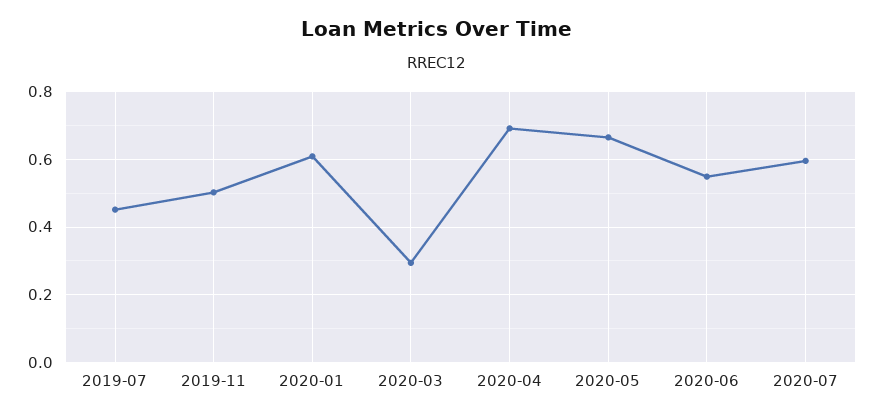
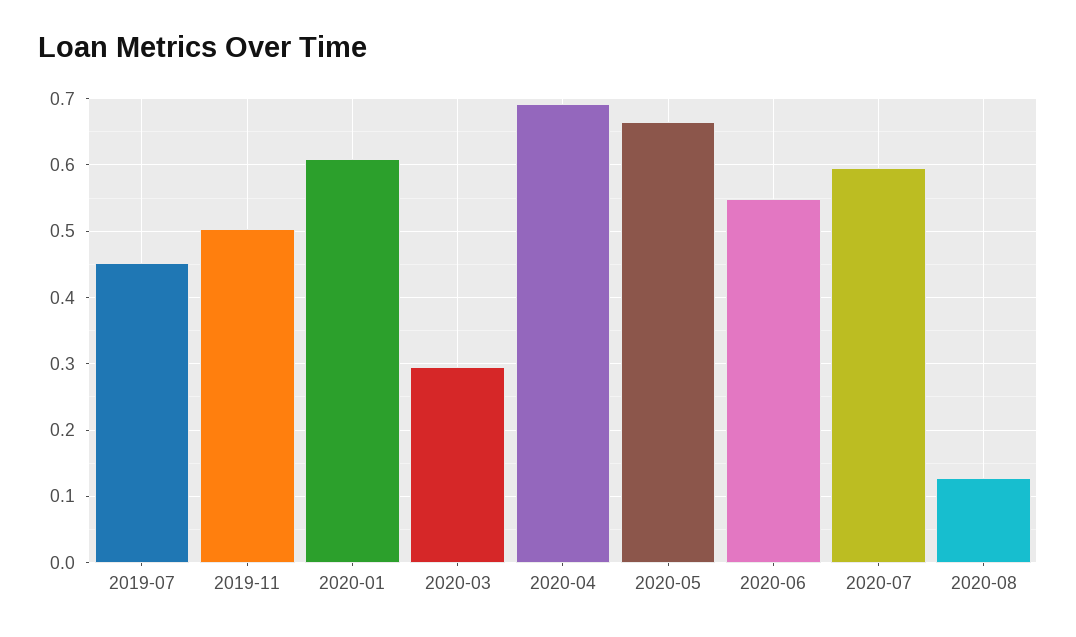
2020-08: none -> 0.13

